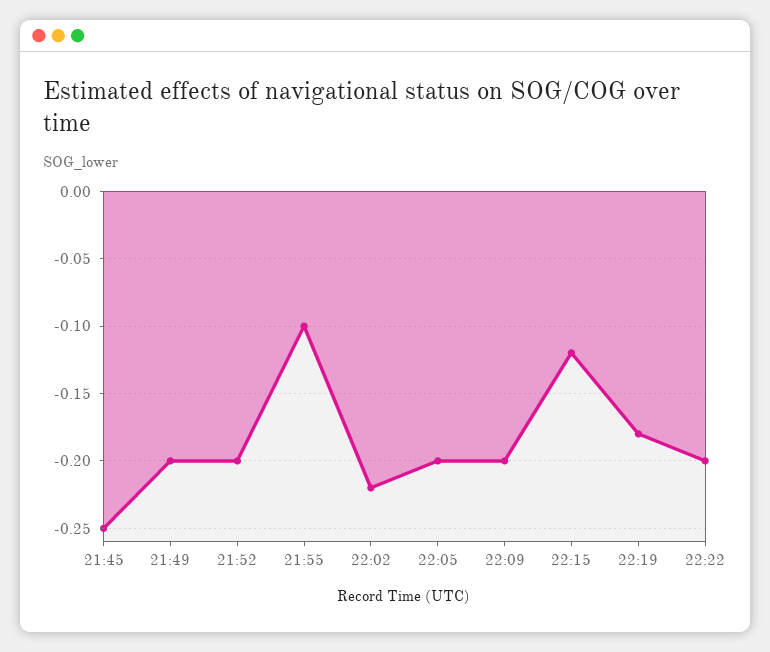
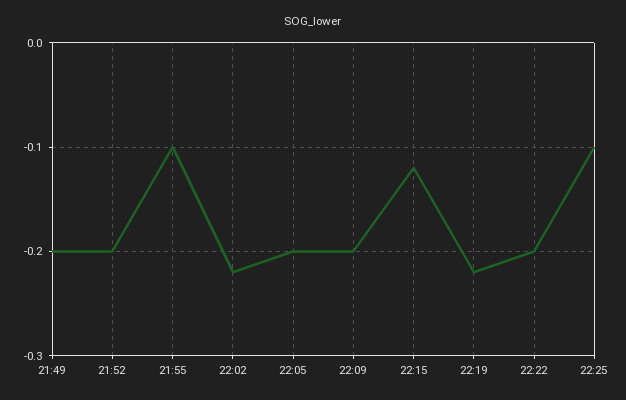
21:45: -0.25 -> none
22:19: -0.18 -> -0.22
22:25: none -> -0.1

